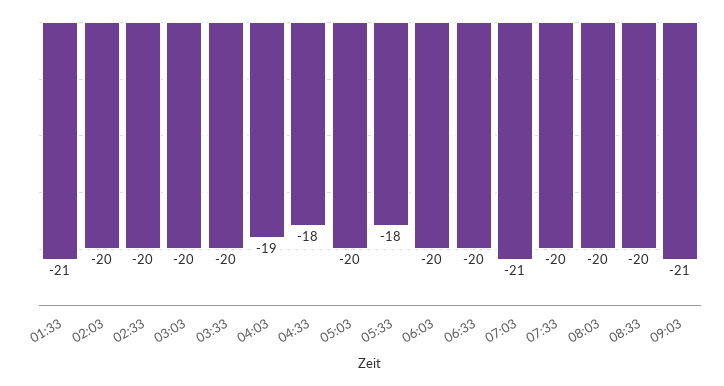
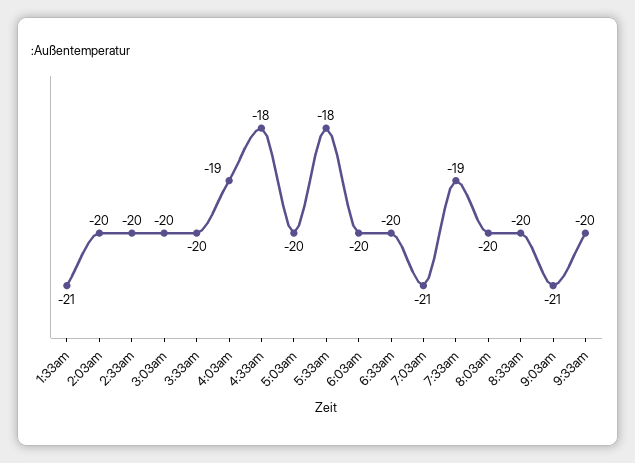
07:33: -20 -> -19
9:33am: none -> -20

